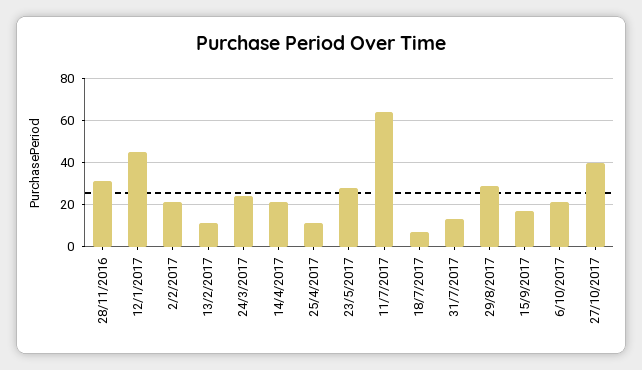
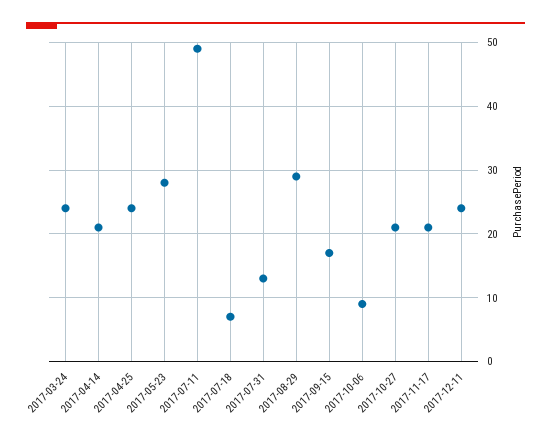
28/11/2016: 30 -> none
12/1/2017: 45 -> none
2/2/2017: 20 -> none
13/2/2017: 10 -> none
25/4/2017: 10 -> 24
11/7/2017: 65 -> 49
6/10/2017: 20 -> 9
27/10/2017: 40 -> 21
2017-11-17: none -> 21
2017-12-11: none -> 24

